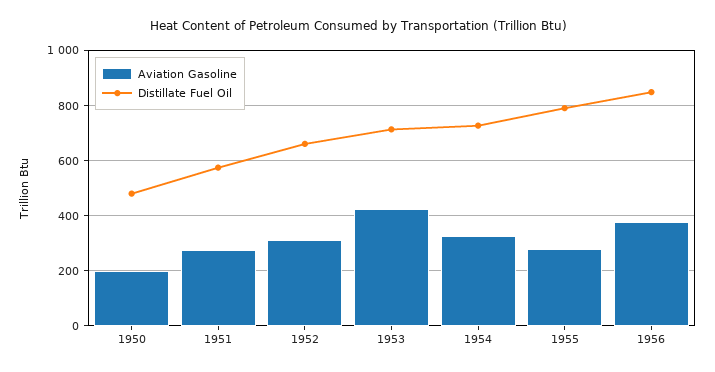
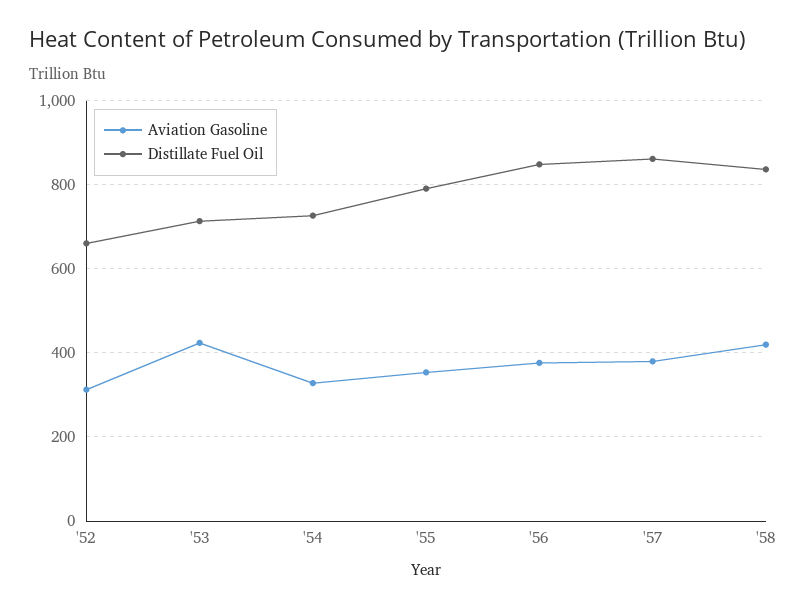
Aviation Gasoline, 1950: 200 -> none
Distillate Fuel Oil, 1950: 475 -> none
Aviation Gasoline, 1951: 275 -> none
Distillate Fuel Oil, 1951: 575 -> none
Aviation Gasoline, 1955: 275 -> 360
Aviation Gasoline, '57: none -> 380
Distillate Fuel Oil, '57: none -> 860
Aviation Gasoline, '58: none -> 420
Distillate Fuel Oil, '58: none -> 840

